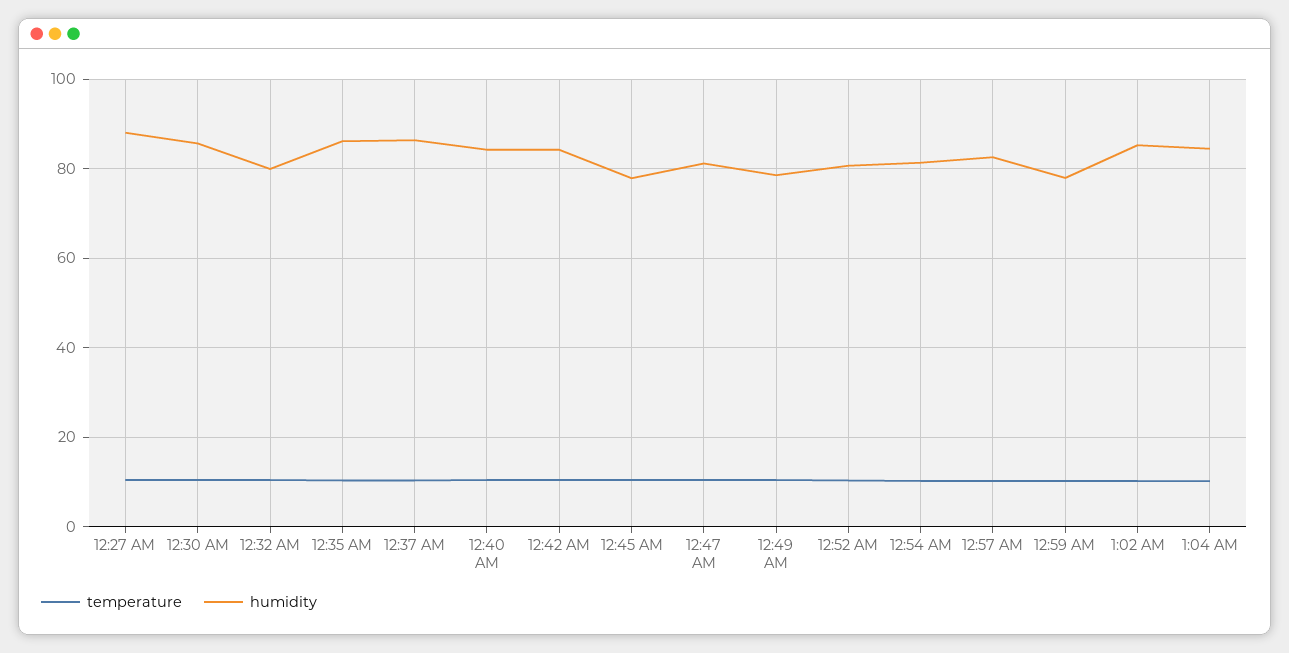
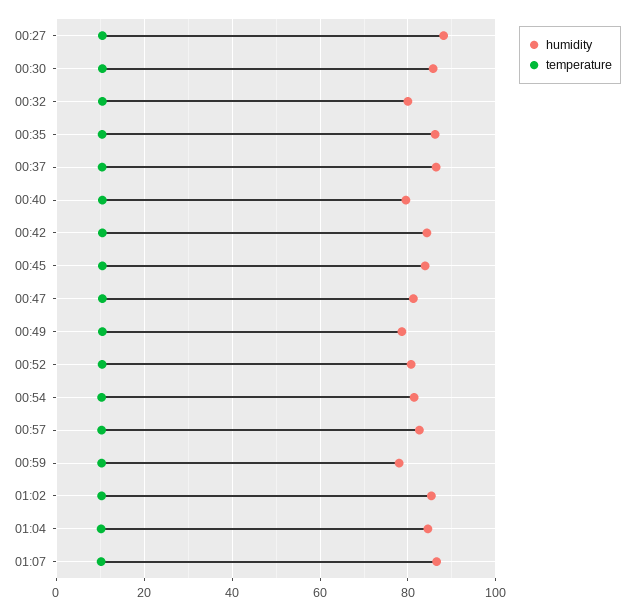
humidity, 12:40 AM: 84 -> 80
humidity, 12:45 AM: 78 -> 84
humidity, 01:07: none -> 86
temperature, 01:07: none -> 10

